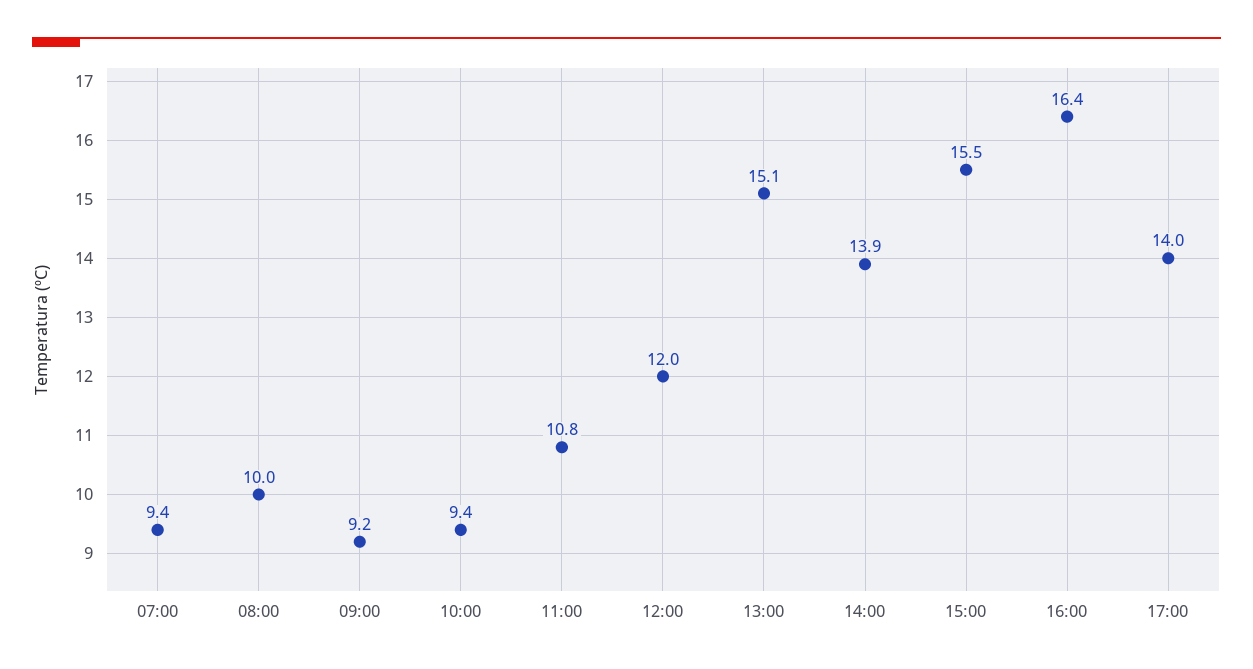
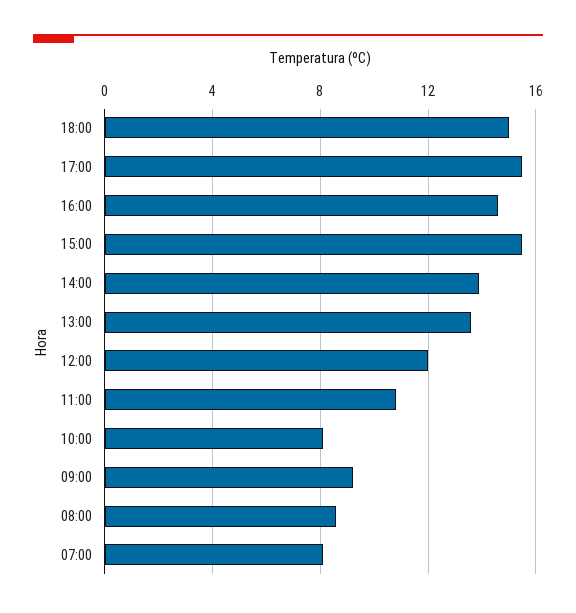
07:00: 9.4 -> 8
08:00: 10 -> 8.5
10:00: 9.4 -> 8
13:00: 15.1 -> 13.5
16:00: 16.4 -> 14.5
17:00: 14 -> 15.5
18:00: none -> 15

